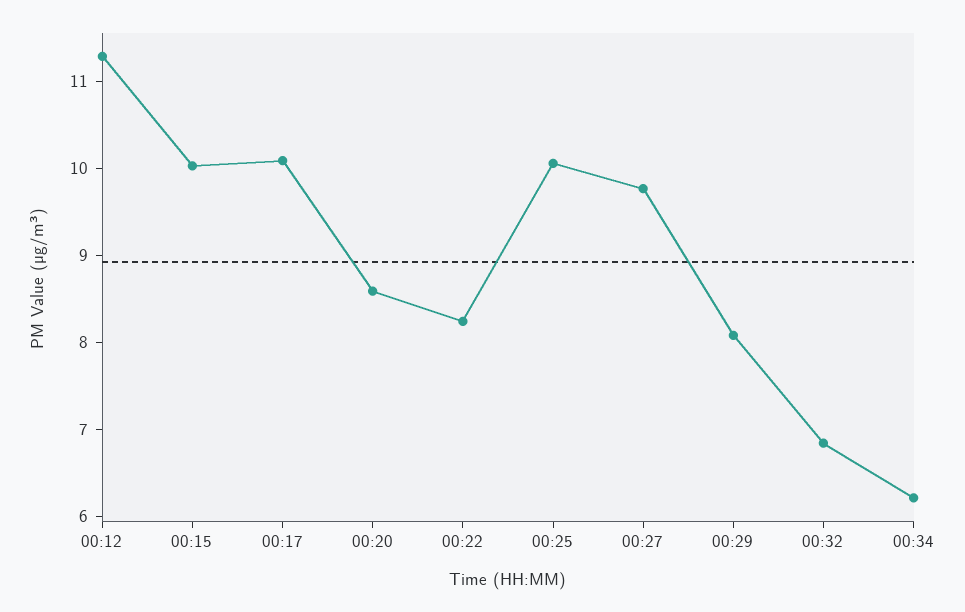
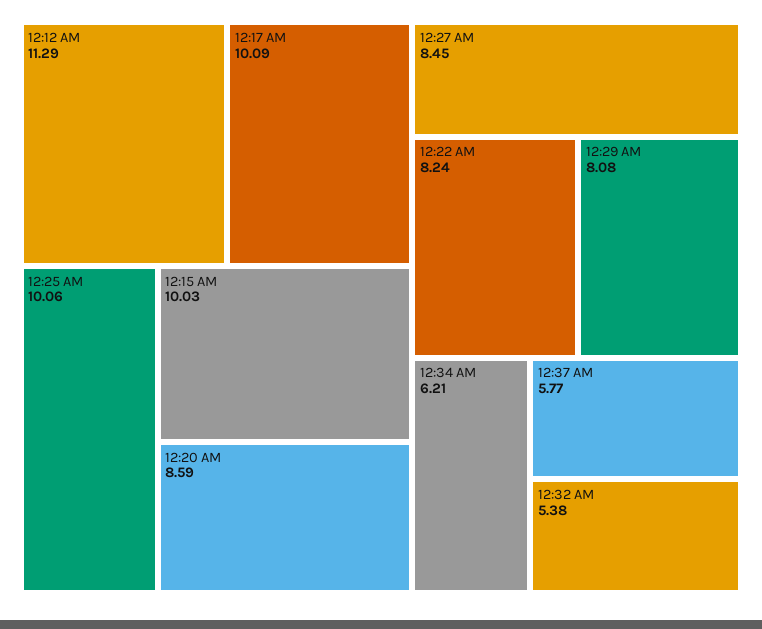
00:27: 9.8 -> 8.45
00:32: 6.8 -> 5.38
12:37 AM: none -> 5.77

